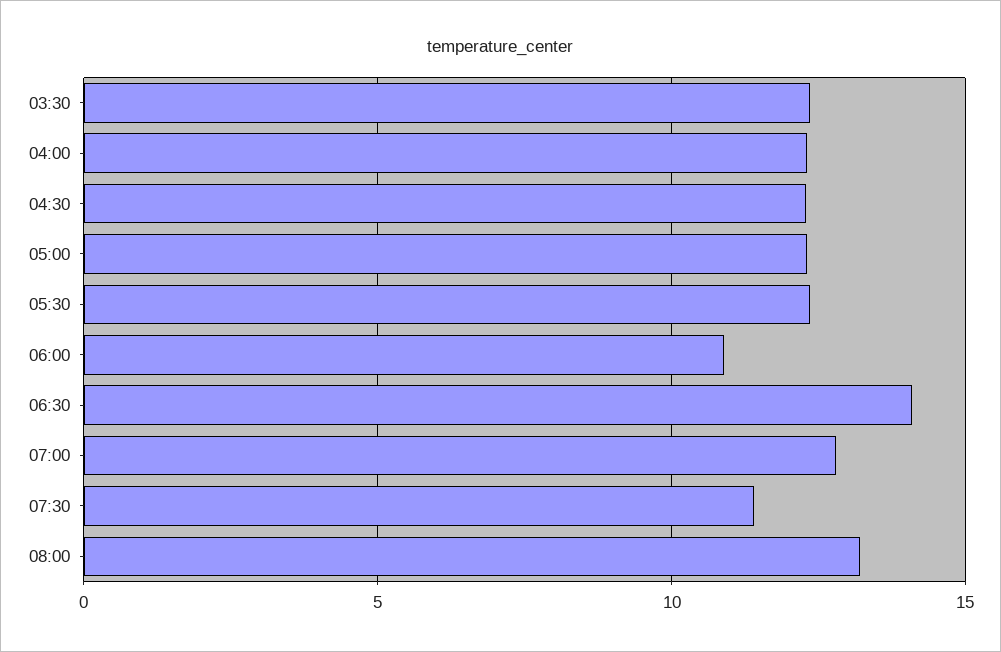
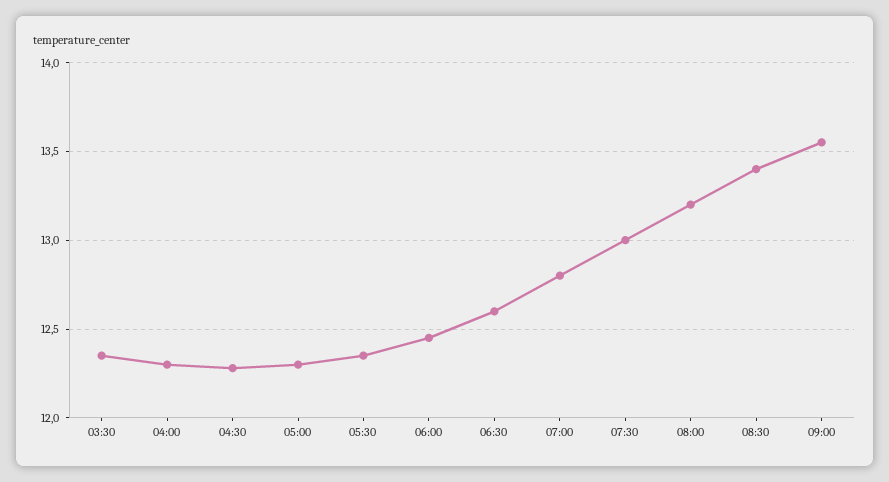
06:00: 11 -> 12.45
06:30: 14 -> 12.6
07:30: 11.5 -> 13
08:30: none -> 13.4
09:00: none -> 13.55

